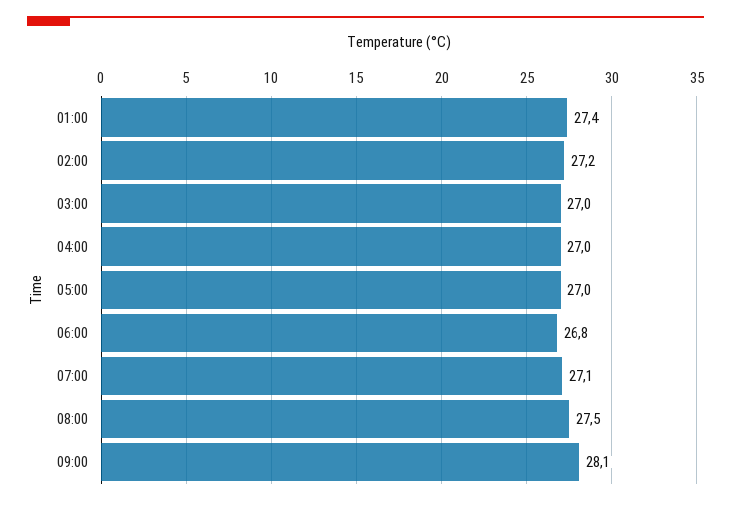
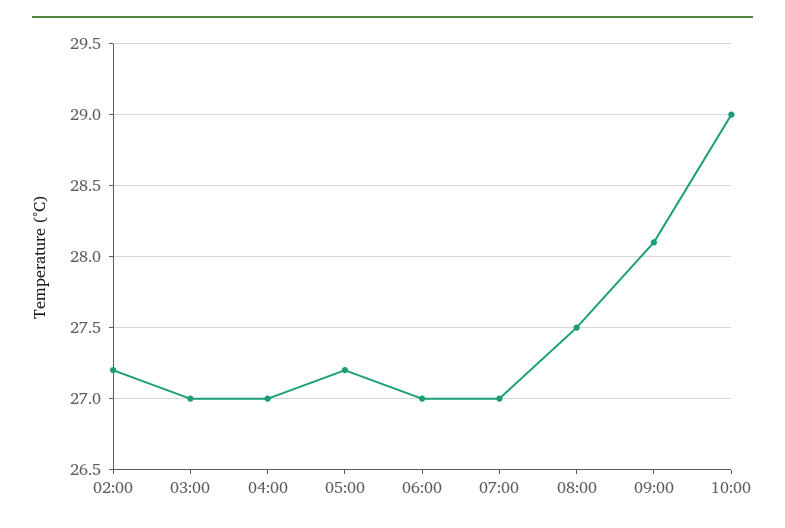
01:00: 27.4 -> none
05:00: 27 -> 27.2
06:00: 26.8 -> 27
07:00: 27.1 -> 27
10:00: none -> 29

